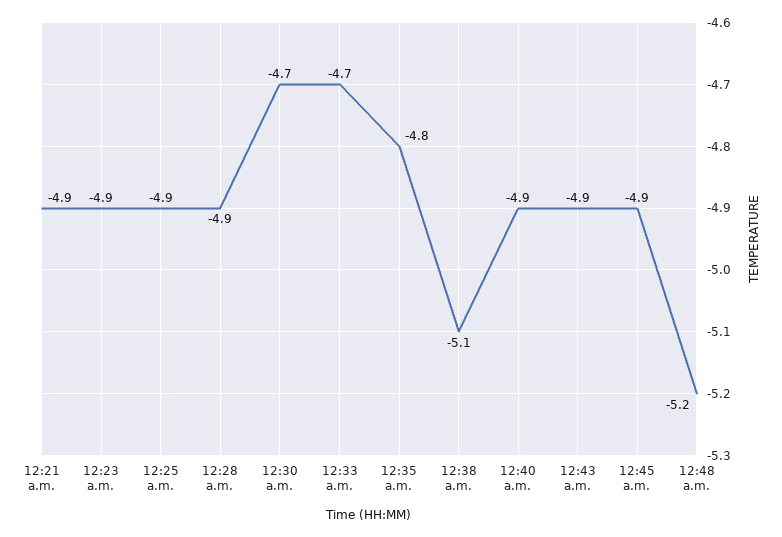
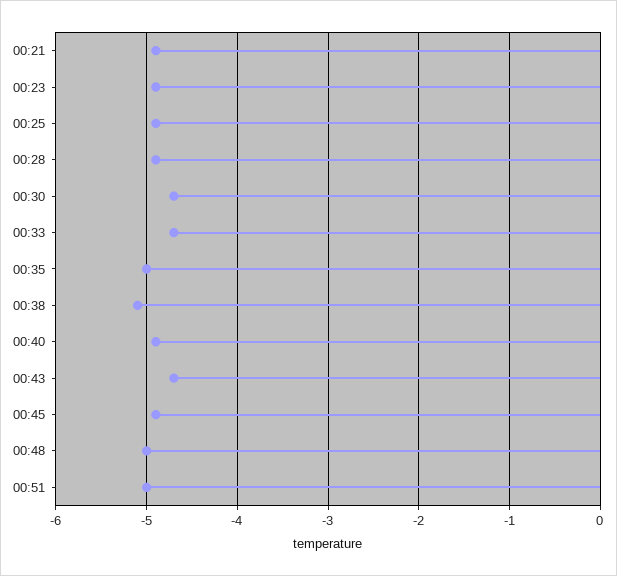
12:35 a.m.: -4.8 -> -5
12:43 a.m.: -4.9 -> -4.7
12:48 a.m.: -5.2 -> -5
00:51: none -> -5

